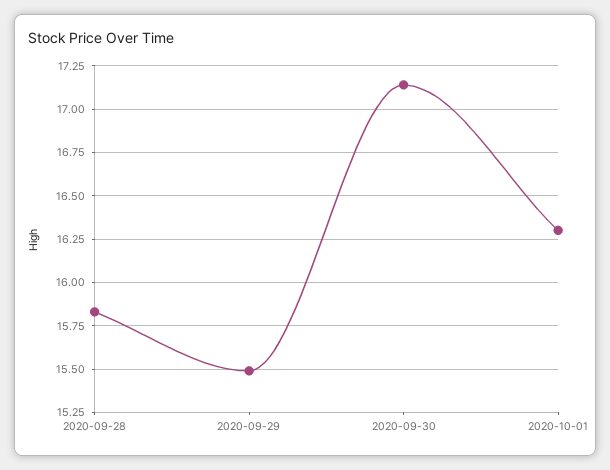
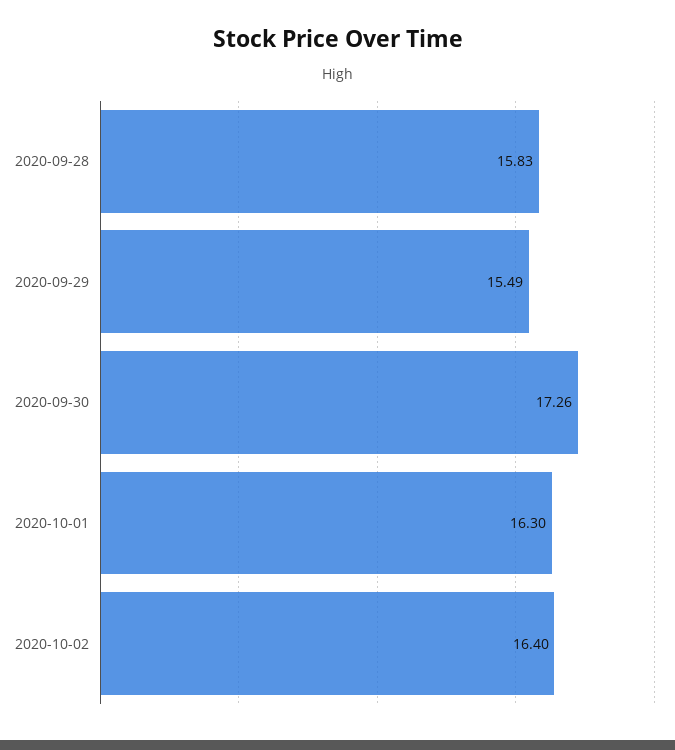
2020-09-30: 17.15 -> 17.26
2020-10-02: none -> 16.4

